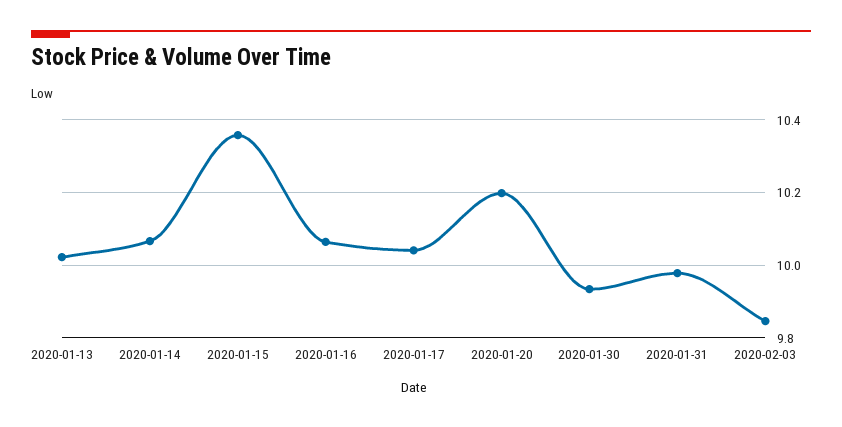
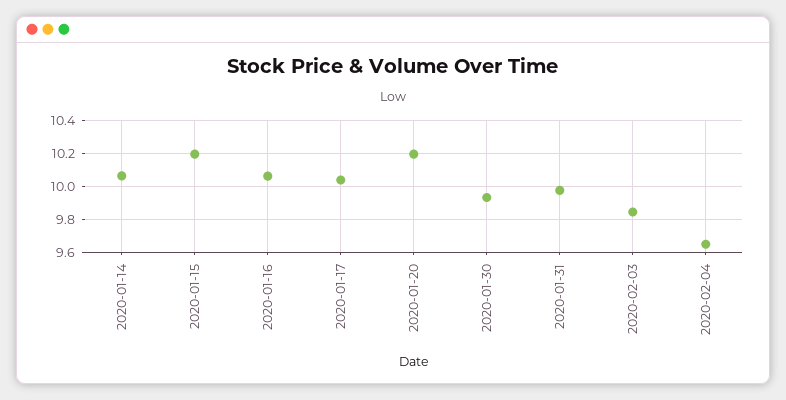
2020-01-13: 10.02 -> none
2020-01-15: 10.36 -> 10.2
2020-02-04: none -> 9.65

